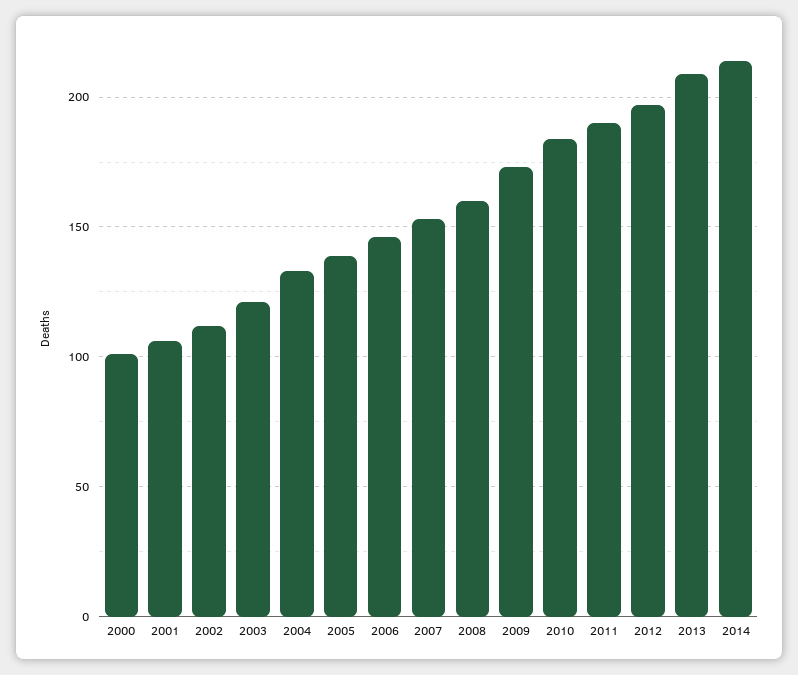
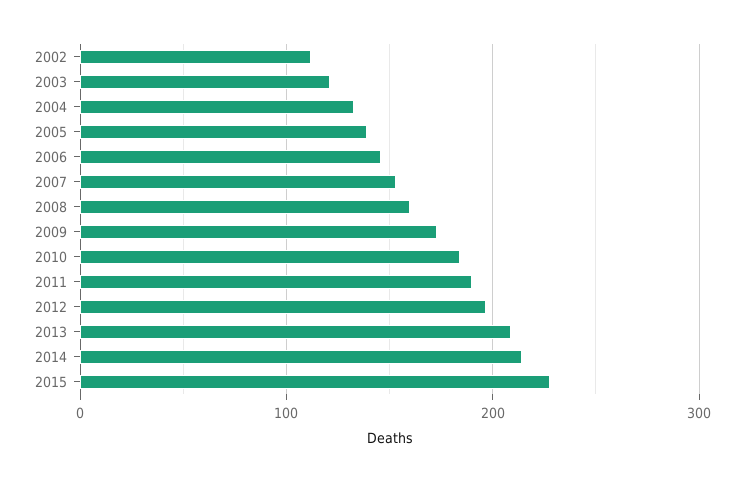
2000: 100 -> none
2001: 105 -> none
2015: none -> 230

